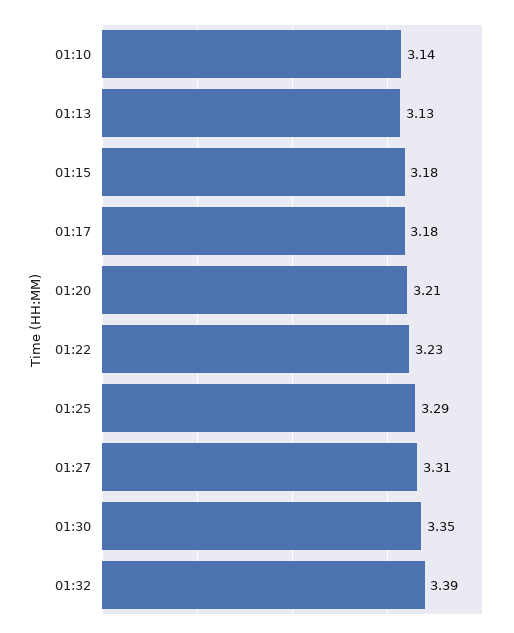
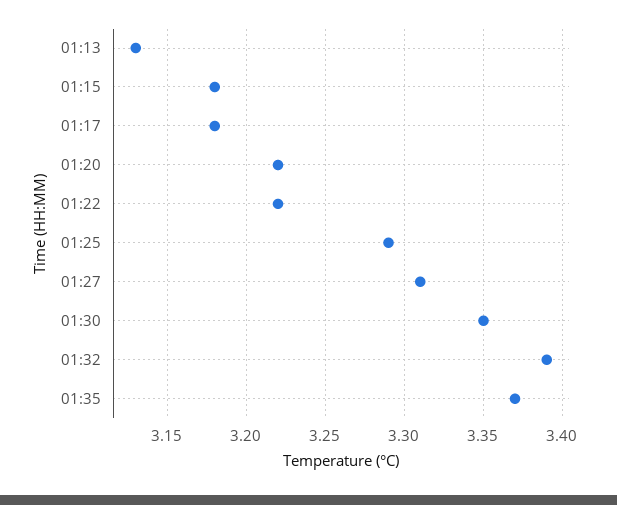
01:10: 3.14 -> none
01:20: 3.21 -> 3.22
01:22: 3.23 -> 3.22
01:35: none -> 3.37

